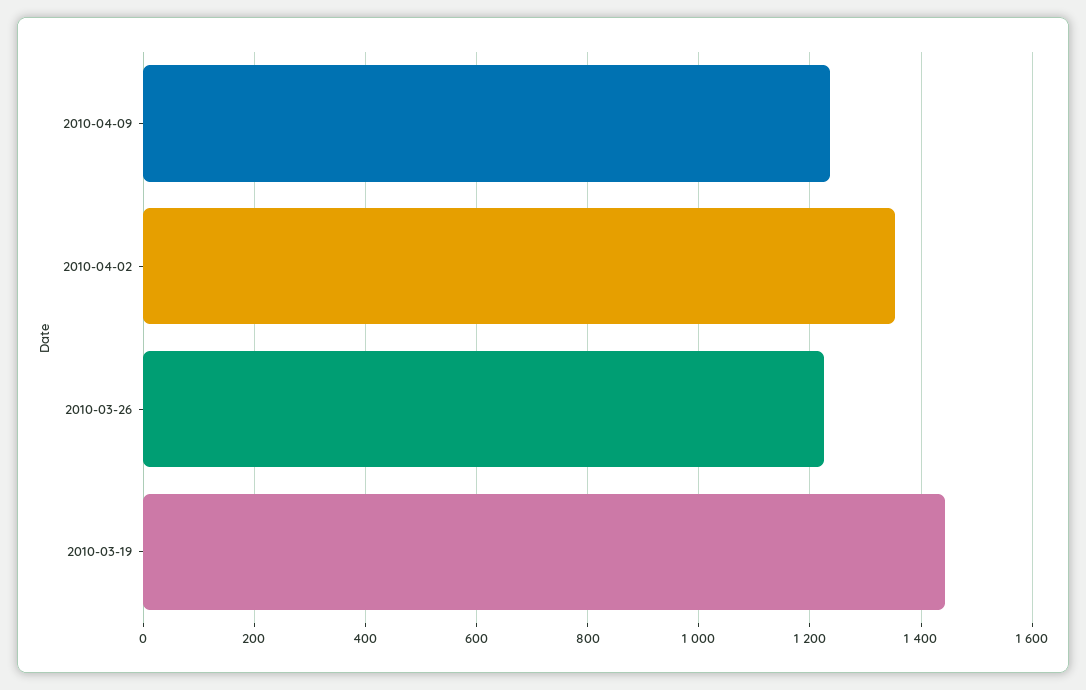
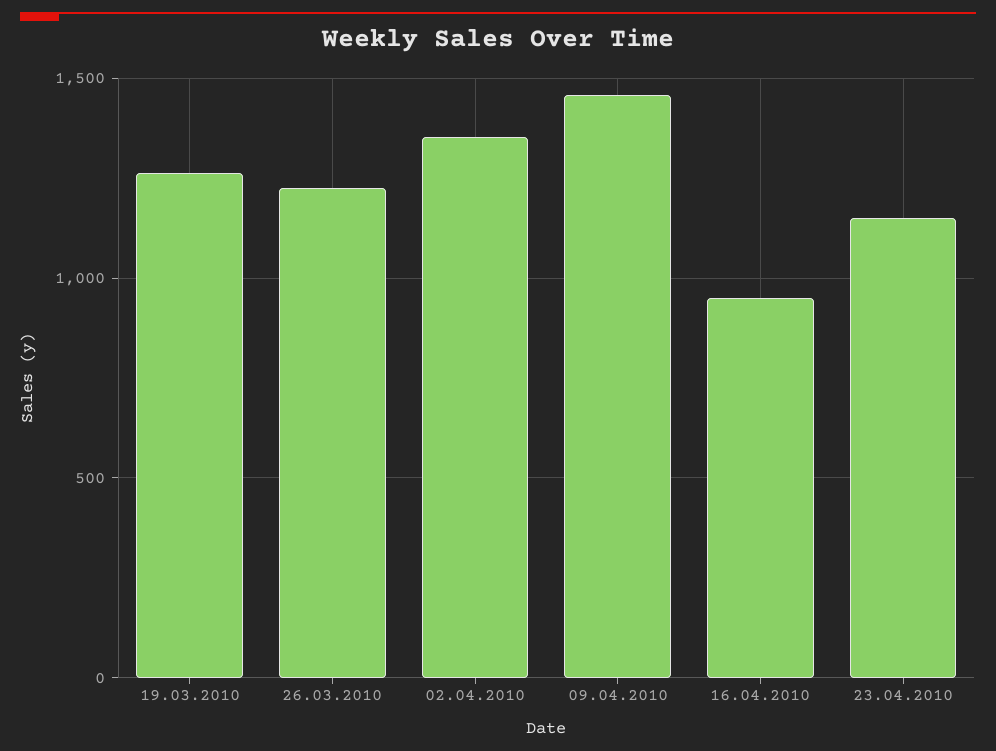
2010-04-09: 1240 -> 1450
2010-03-19: 1440 -> 1250
16.04.2010: none -> 950
23.04.2010: none -> 1150

